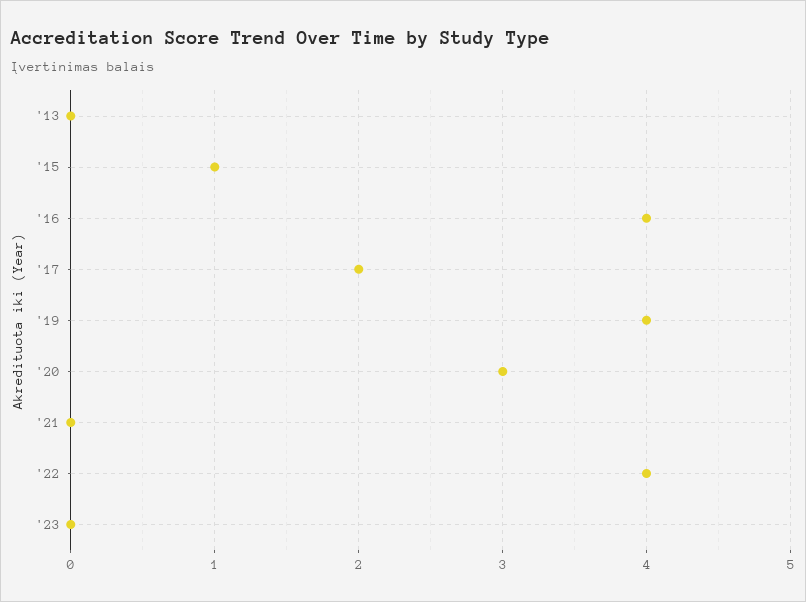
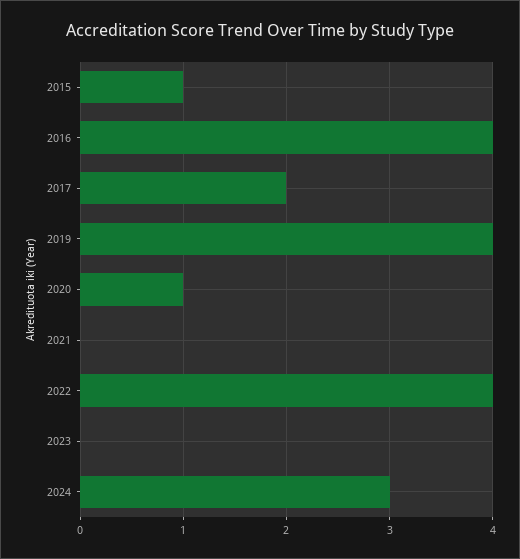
'13: 0 -> none
'20: 3 -> 1
2024: none -> 3

